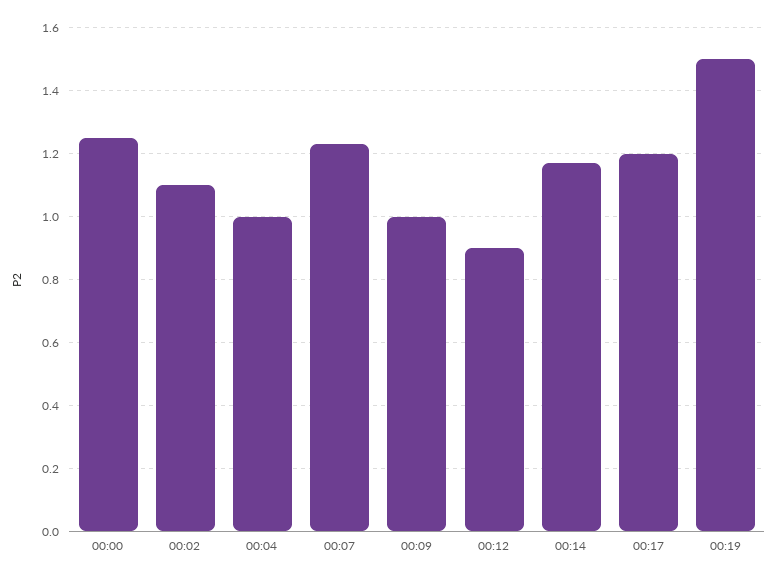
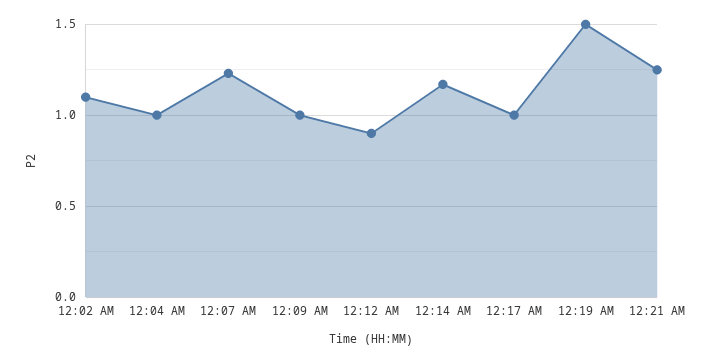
00:00: 1.25 -> none
00:17: 1.2 -> 1
12:21 AM: none -> 1.25

